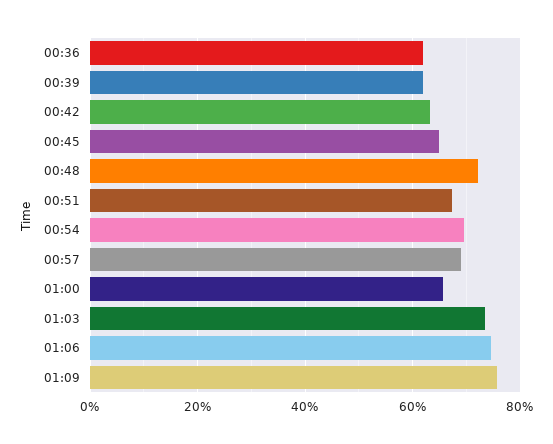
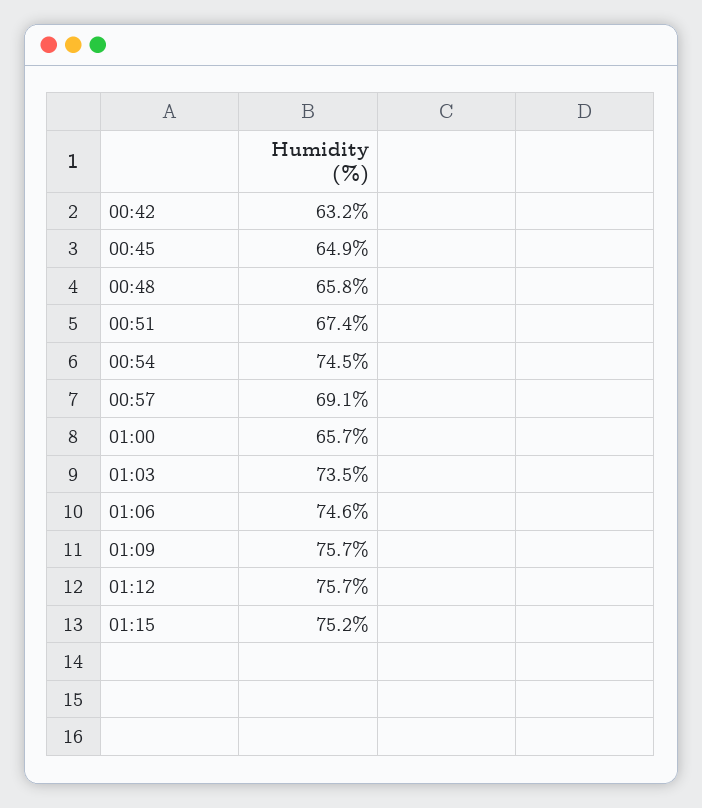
00:36: 62 -> none
00:39: 62 -> none
00:48: 72 -> 65.8
00:54: 70 -> 74.5
01:12: none -> 75.7
01:15: none -> 75.2

